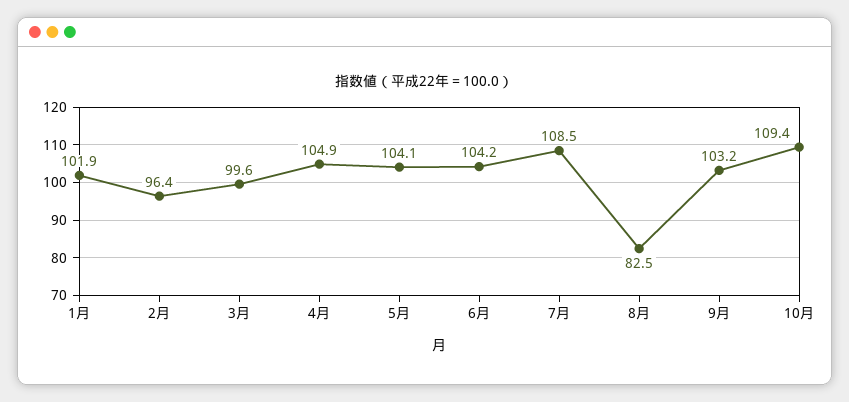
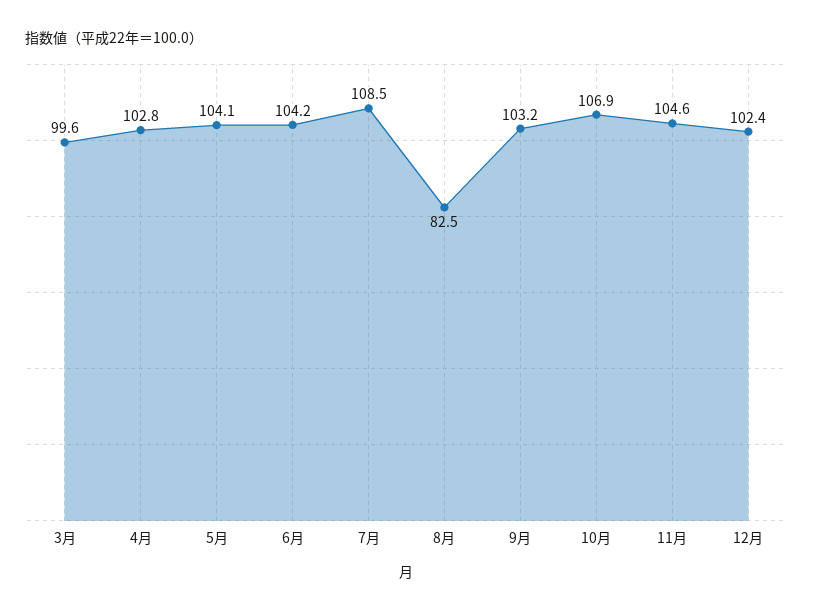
1月: 101.9 -> none
2月: 96.4 -> none
4月: 104.9 -> 102.8
10月: 109.4 -> 106.9
11月: none -> 104.6
12月: none -> 102.4

